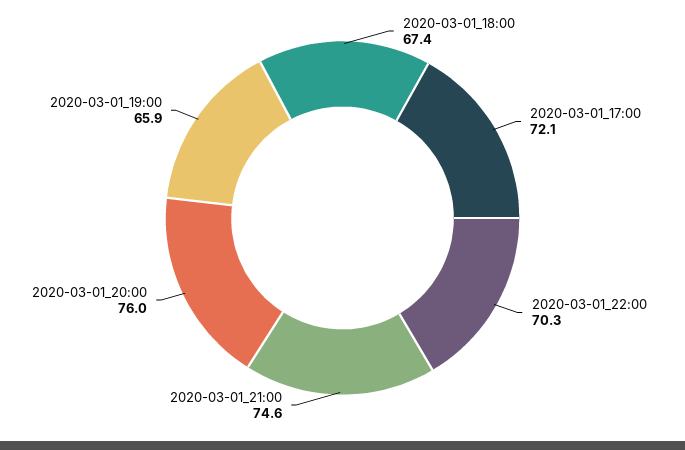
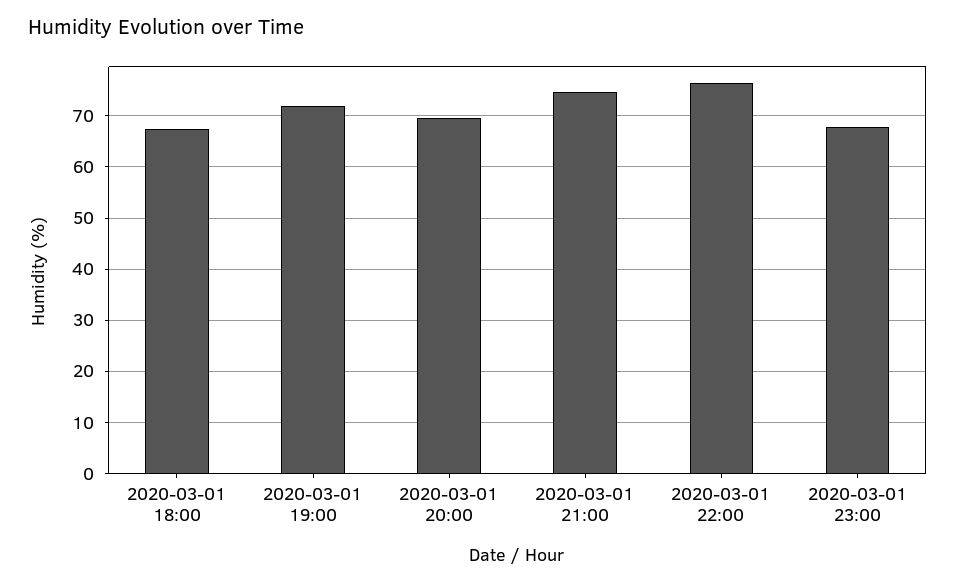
2020-03-01_17:00: 72.1 -> none
2020-03-01_22:00: 70.3 -> 76
2020-03-01_20:00: 76 -> 70
2020-03-01_19:00: 65.9 -> 72
2020-03-01 23:00: none -> 68

